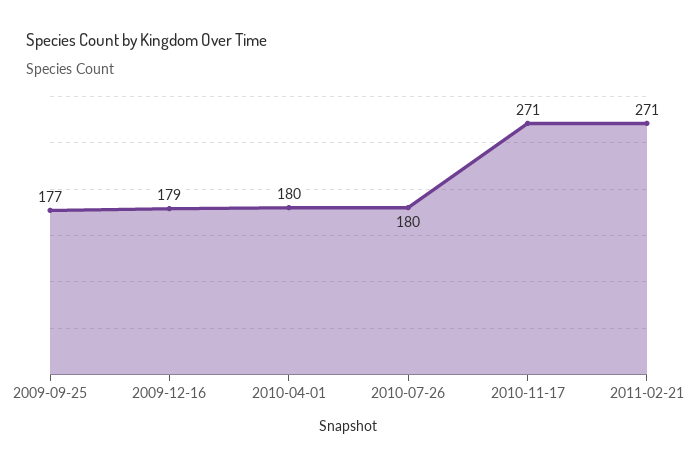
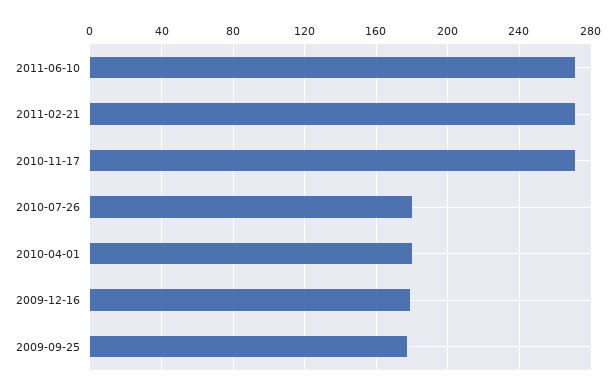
2011-06-10: none -> 270

